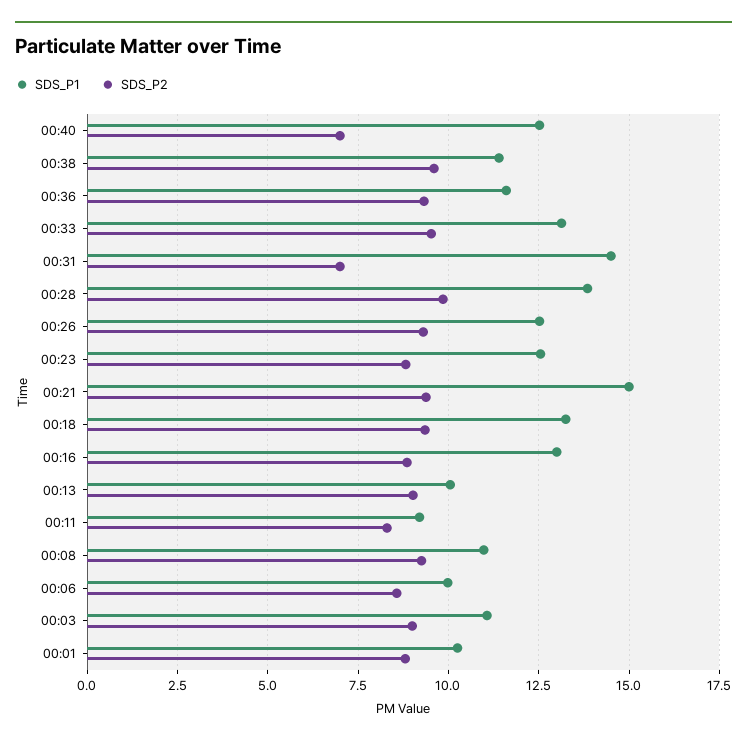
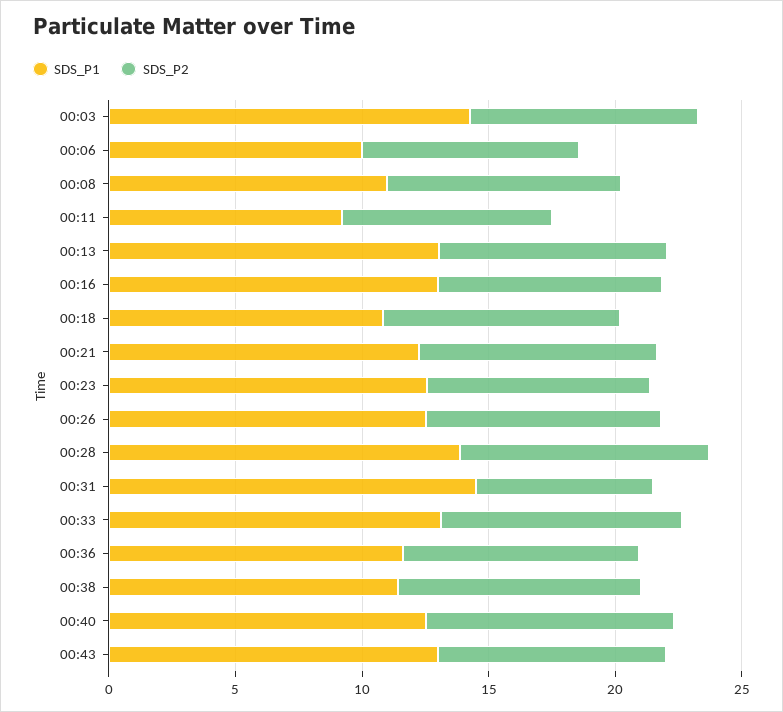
SDS_P2, 00:40: 7 -> 10
SDS_P1, 00:21: 15 -> 12
SDS_P1, 00:18: 13.25 -> 11
SDS_P1, 00:13: 10 -> 13
SDS_P1, 00:03: 11 -> 14
SDS_P1, 00:01: 10.25 -> none
SDS_P2, 00:01: 8.75 -> none
SDS_P1, 00:43: none -> 13
SDS_P2, 00:43: none -> 9

